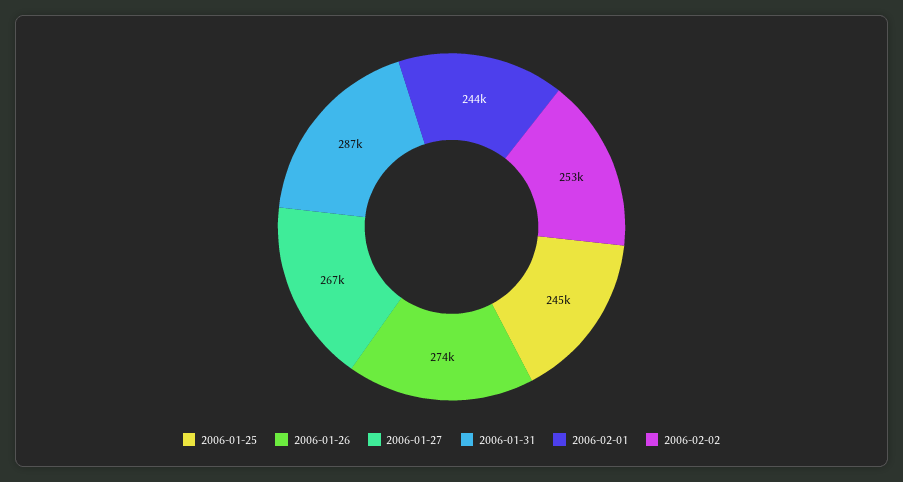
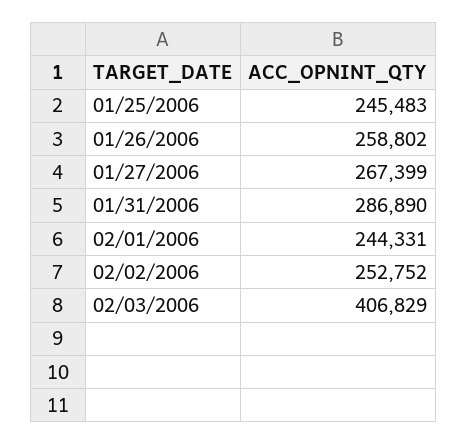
2006-01-26: 274000 -> 258802
02/03/2006: none -> 406829

